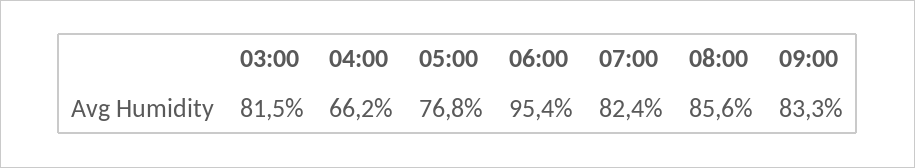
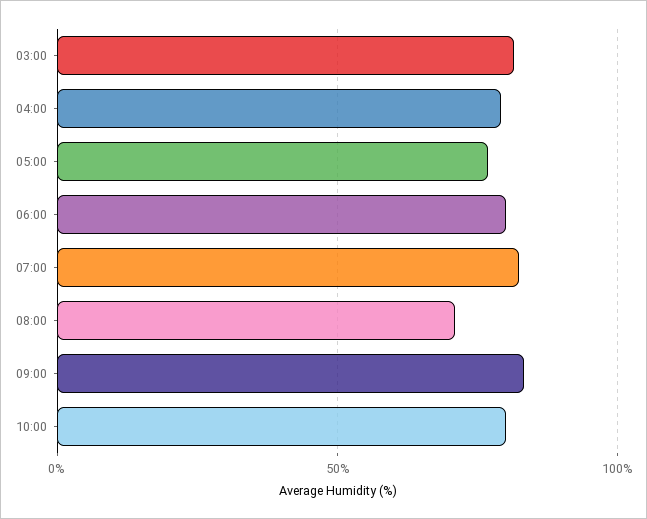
04:00: 66.2 -> 80
06:00: 95.4 -> 80
08:00: 85.6 -> 70
10:00: none -> 80

